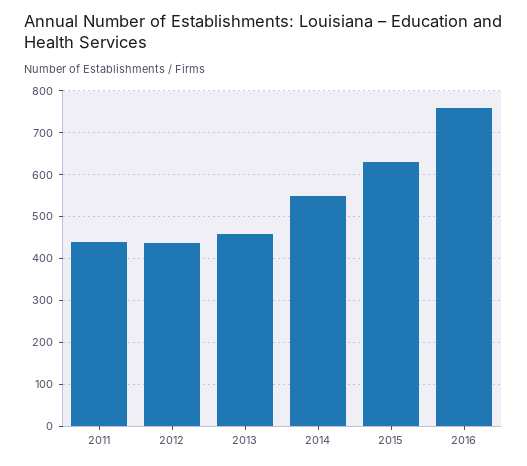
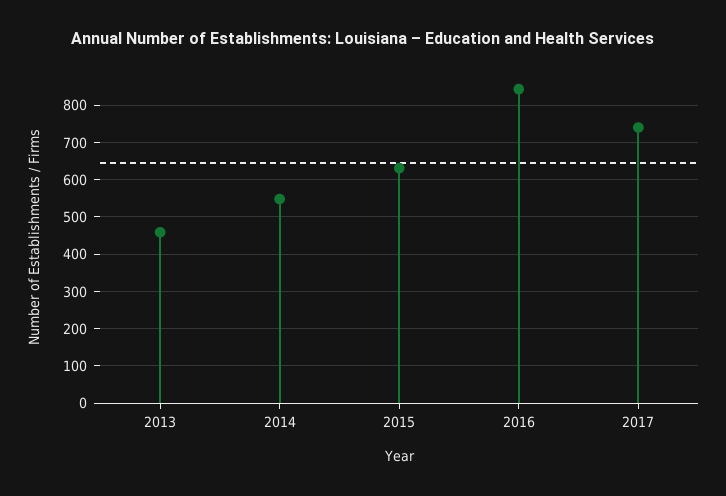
2011: 440 -> none
2012: 440 -> none
2016: 760 -> 840
2017: none -> 740

